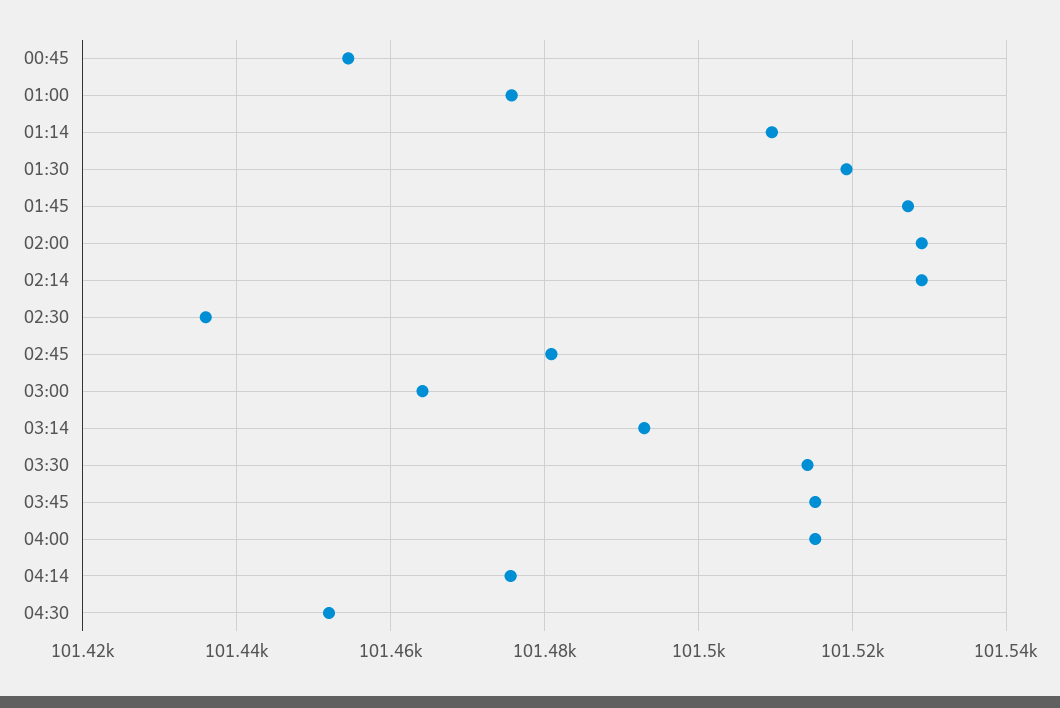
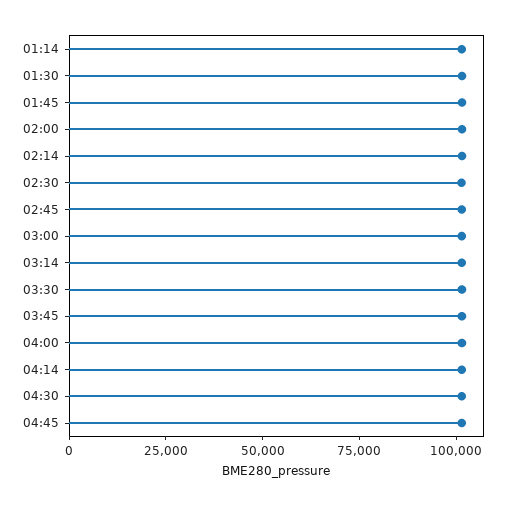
00:45: 101454 -> none
01:00: 101476 -> none
04:45: none -> 100000

